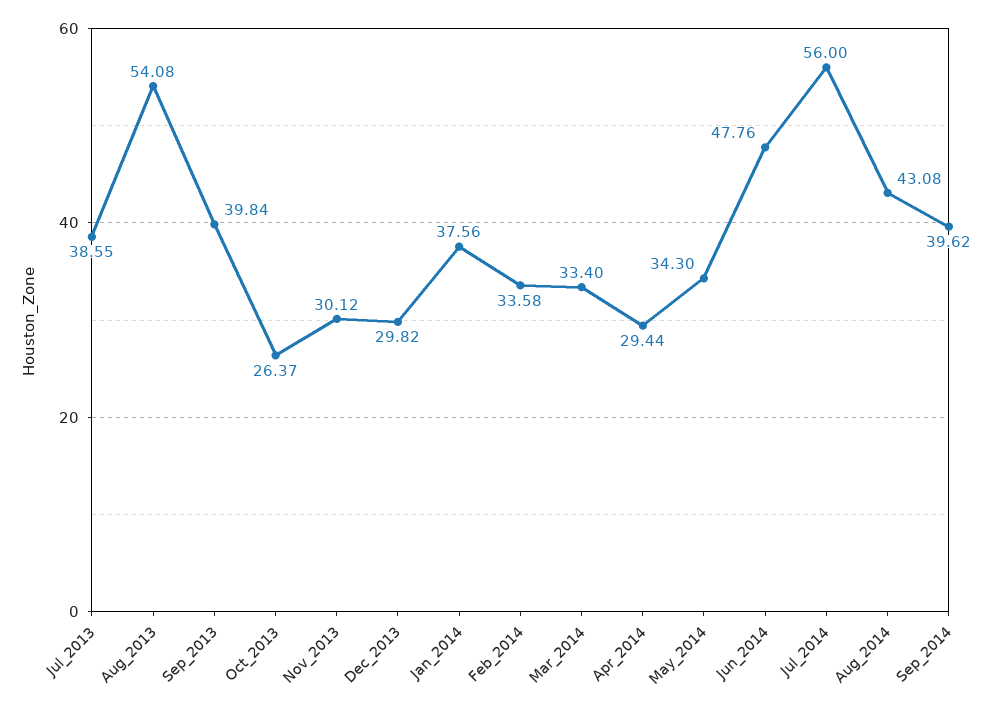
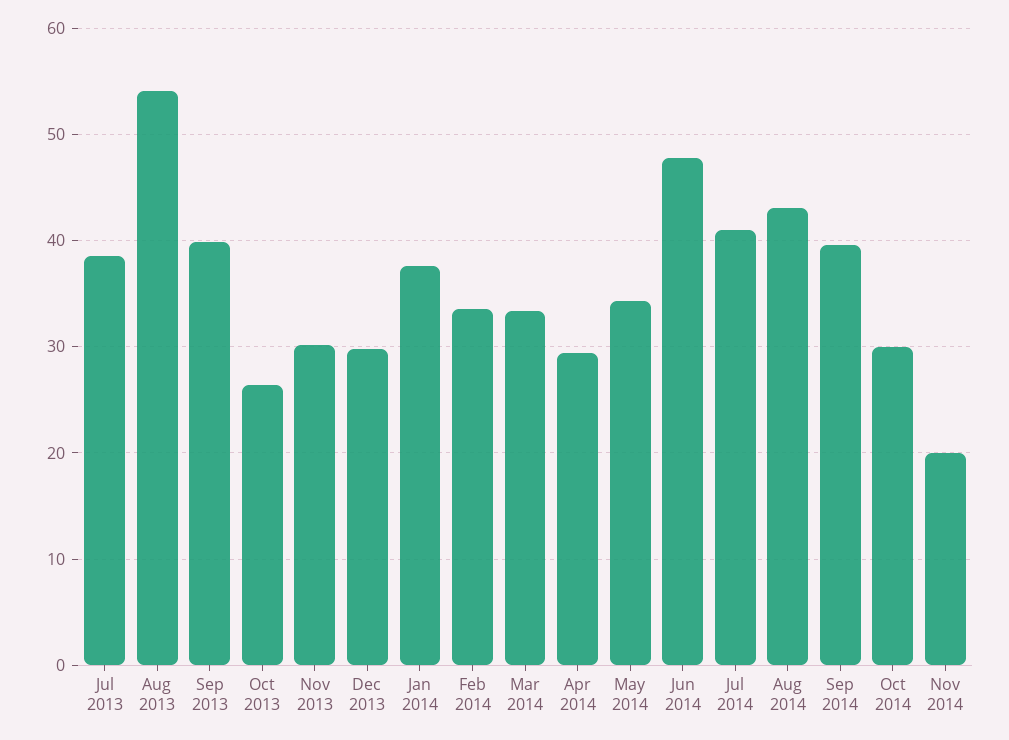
Jul_2014: 56 -> 41
Oct 2014: none -> 30
Nov 2014: none -> 20

